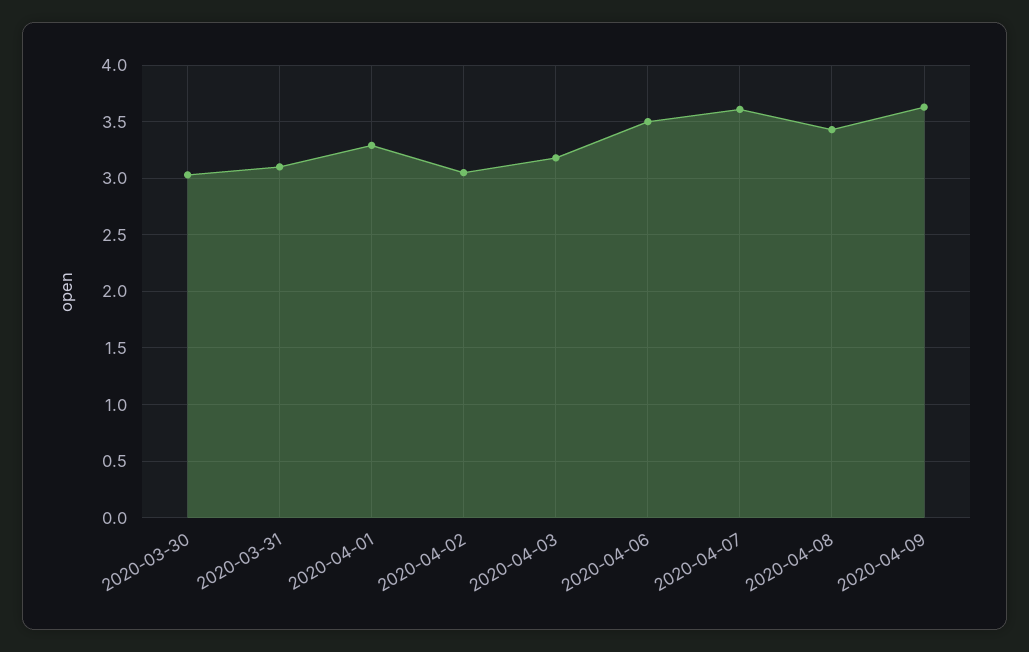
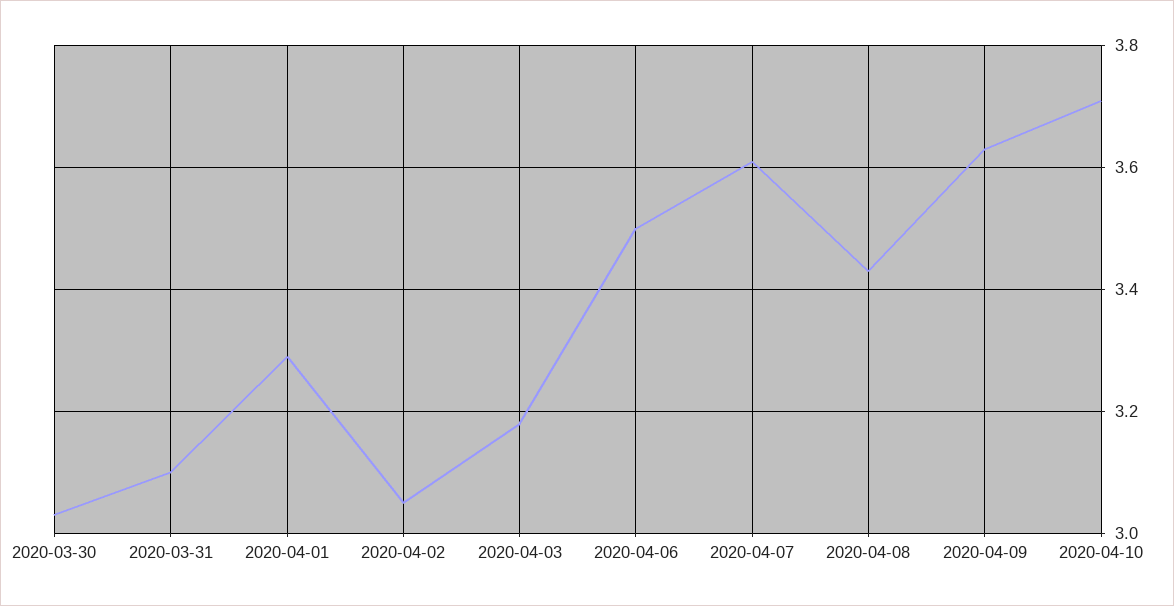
2020-04-10: none -> 3.7

